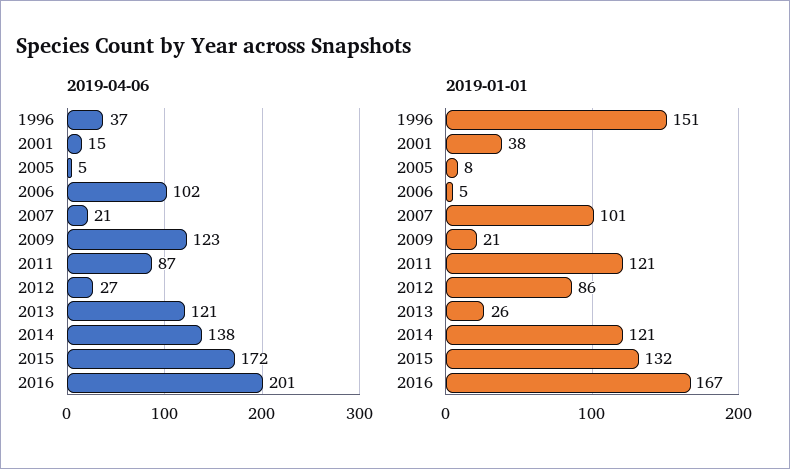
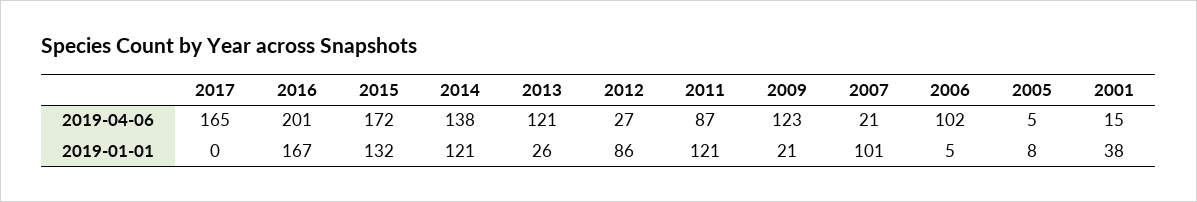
2019-04-06, 1996: 37 -> none
2019-01-01, 1996: 151 -> none
2019-04-06, 2017: none -> 165
2019-01-01, 2017: none -> 0

